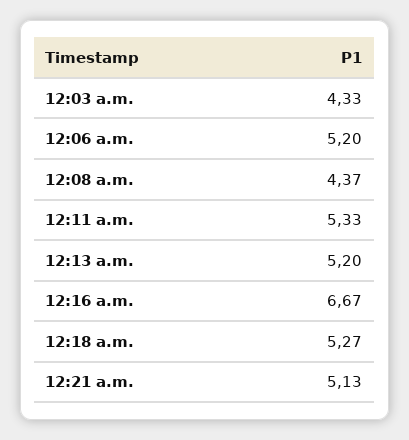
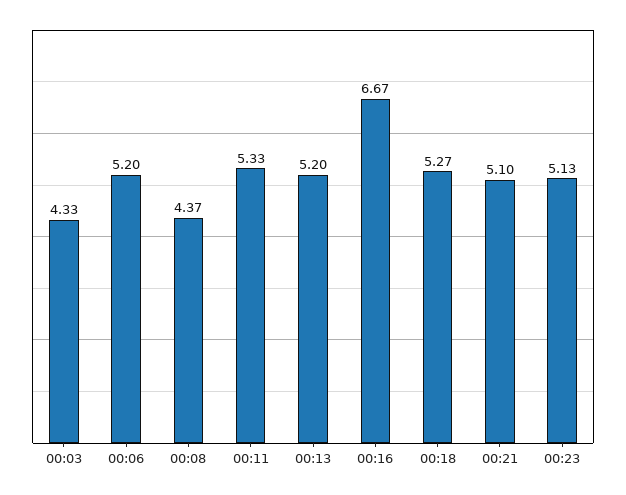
12:21 a.m.: 5.13 -> 5.1
00:23: none -> 5.13

